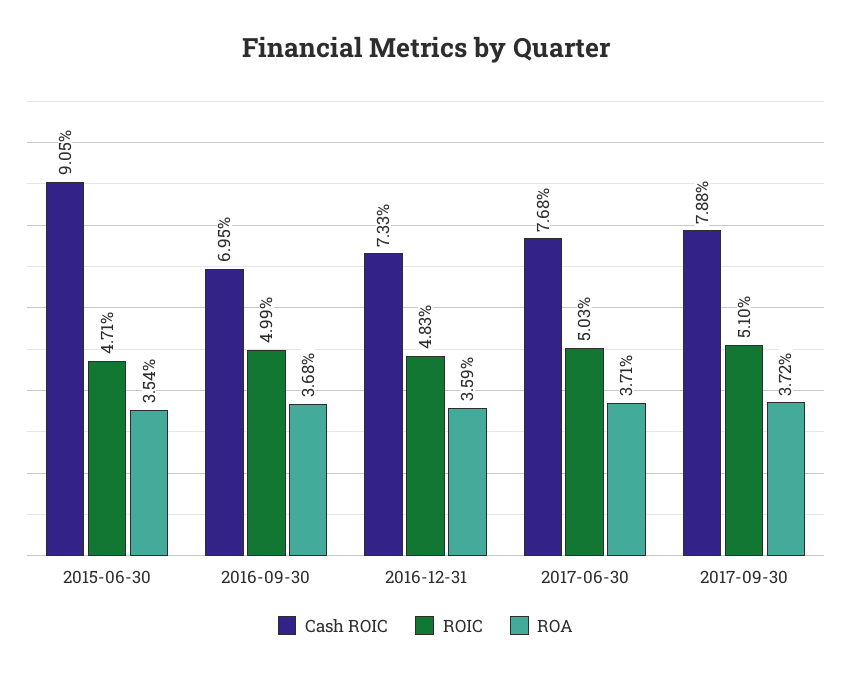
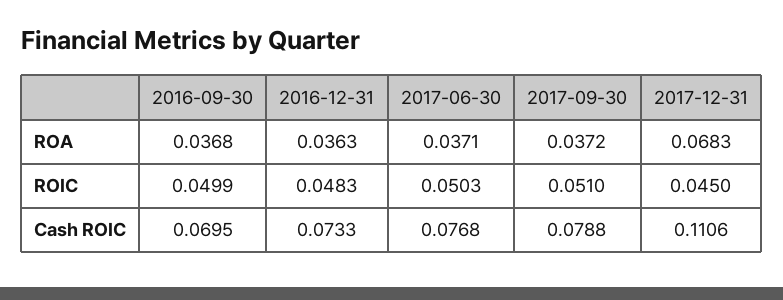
Cash ROIC, 2015-06-30: 0.0905 -> none
ROIC, 2015-06-30: 0.0471 -> none
ROA, 2015-06-30: 0.0354 -> none
ROA, 2016-12-31: 0.0359 -> 0.0363
ROA, 2017-12-31: none -> 0.0683
ROIC, 2017-12-31: none -> 0.045
Cash ROIC, 2017-12-31: none -> 0.1106

